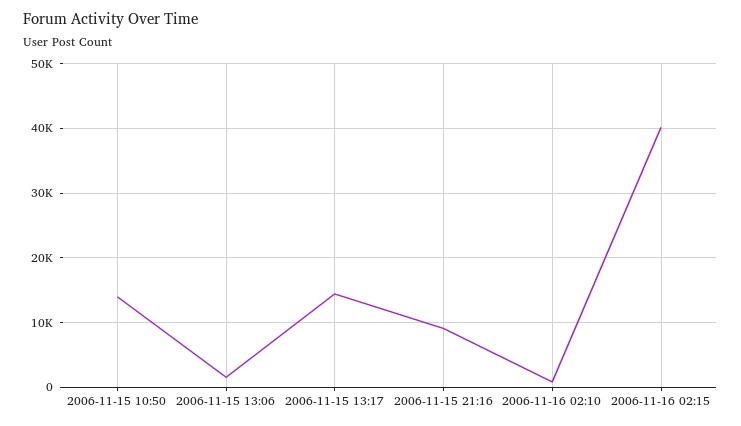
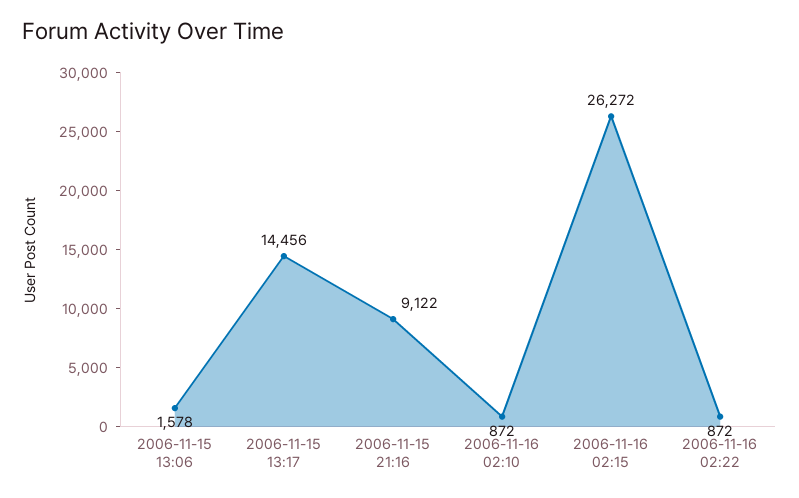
2006-11-15 10:50: 14000 -> none
2006-11-16 02:15: 40000 -> 26272
2006-11-16 02:22: none -> 872

